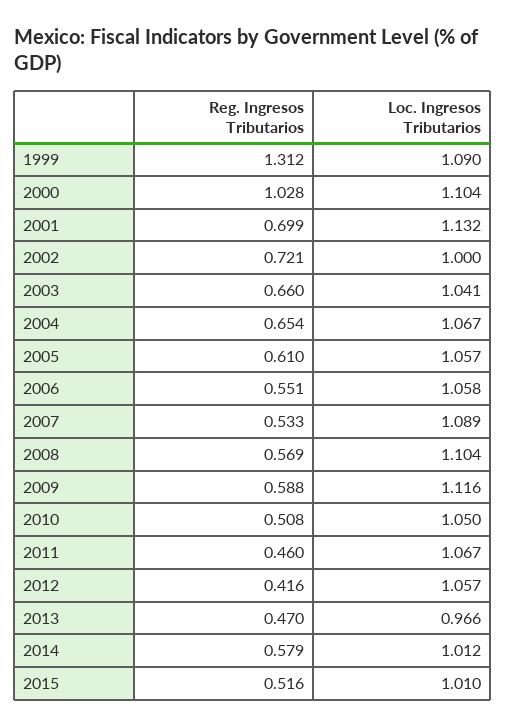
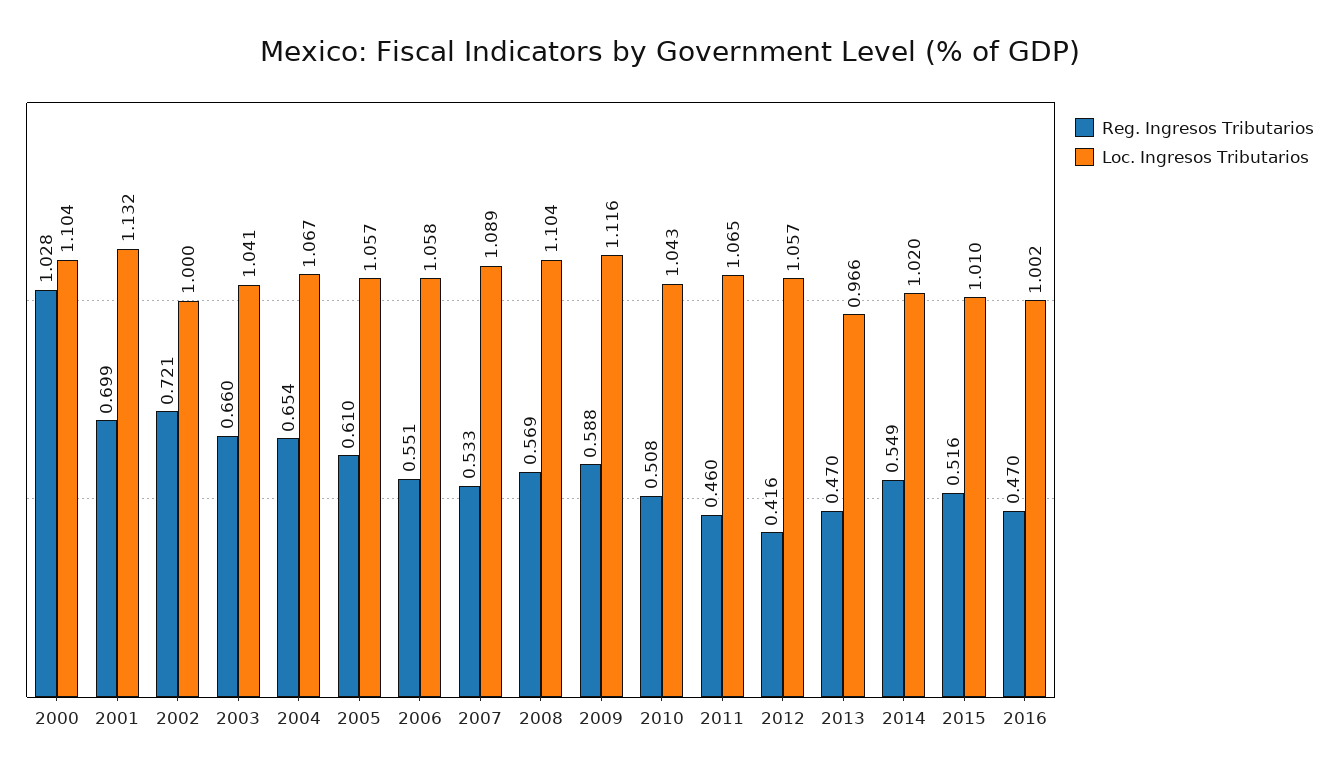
Reg. Ingresos Tributarios, 1999: 1.312 -> none
Loc. Ingresos Tributarios, 1999: 1.09 -> none
Loc. Ingresos Tributarios, 2010: 1.05 -> 1.043
Loc. Ingresos Tributarios, 2011: 1.067 -> 1.065
Reg. Ingresos Tributarios, 2014: 0.579 -> 0.549
Loc. Ingresos Tributarios, 2014: 1.012 -> 1.02
Reg. Ingresos Tributarios, 2016: none -> 0.47
Loc. Ingresos Tributarios, 2016: none -> 1.002

